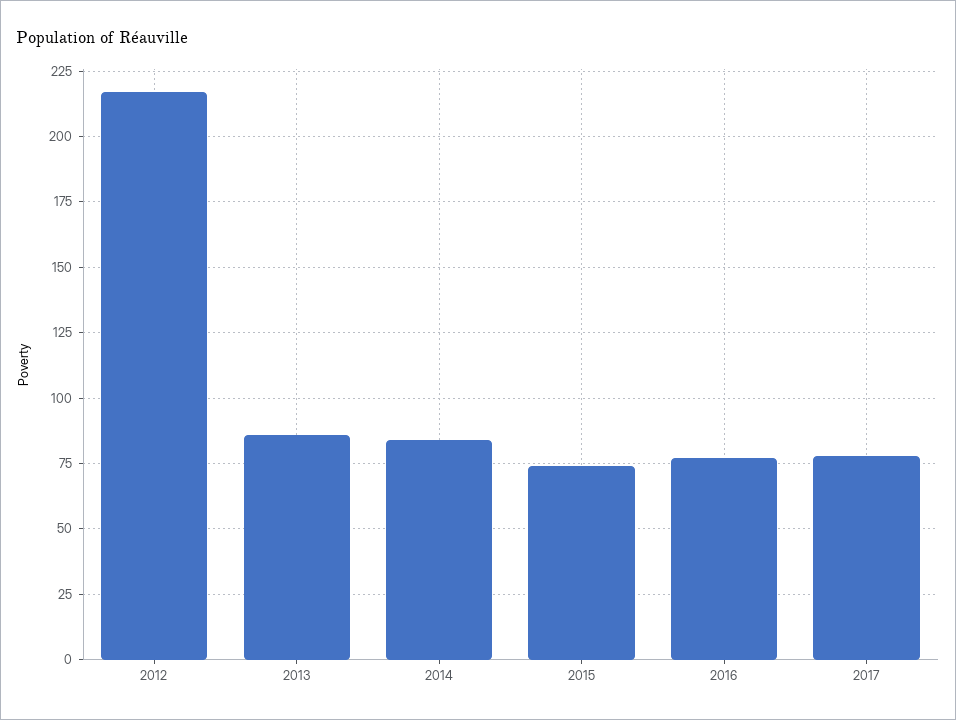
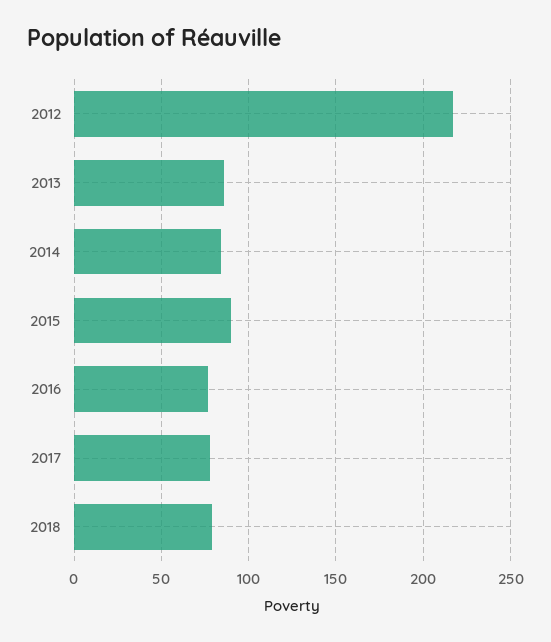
2015: 75 -> 90
2018: none -> 80

